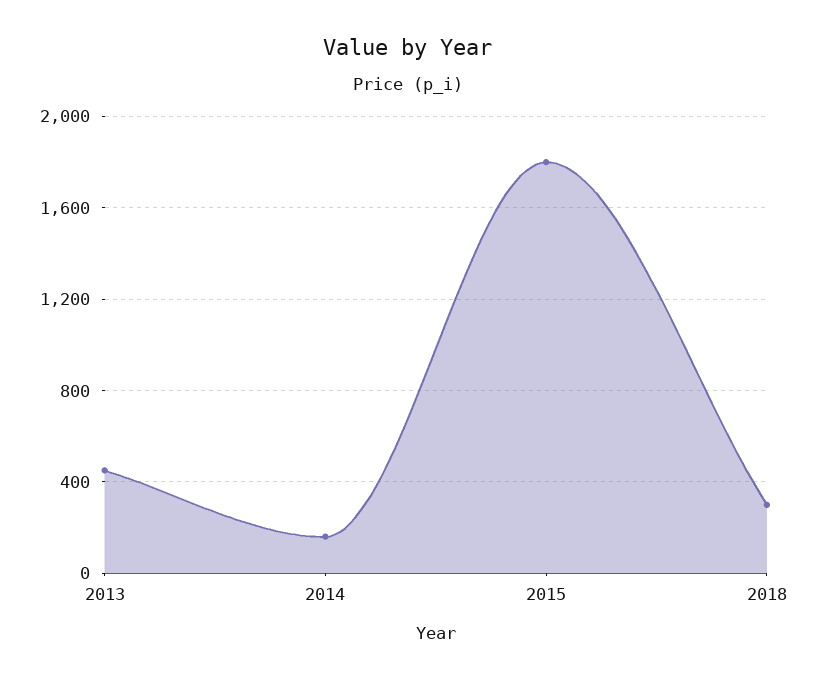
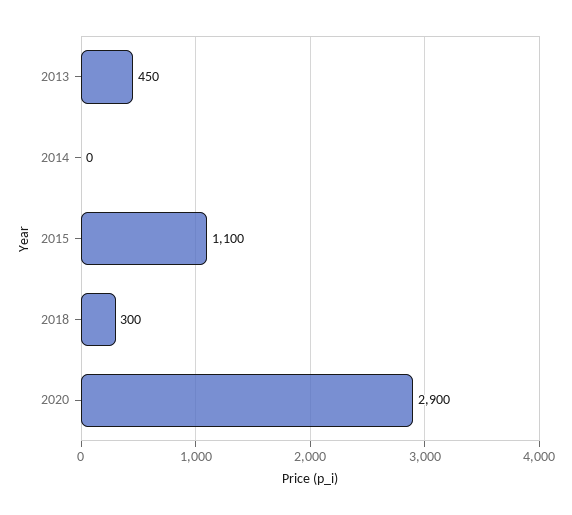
2014: 150 -> 0
2015: 1800 -> 1100
2020: none -> 2900

